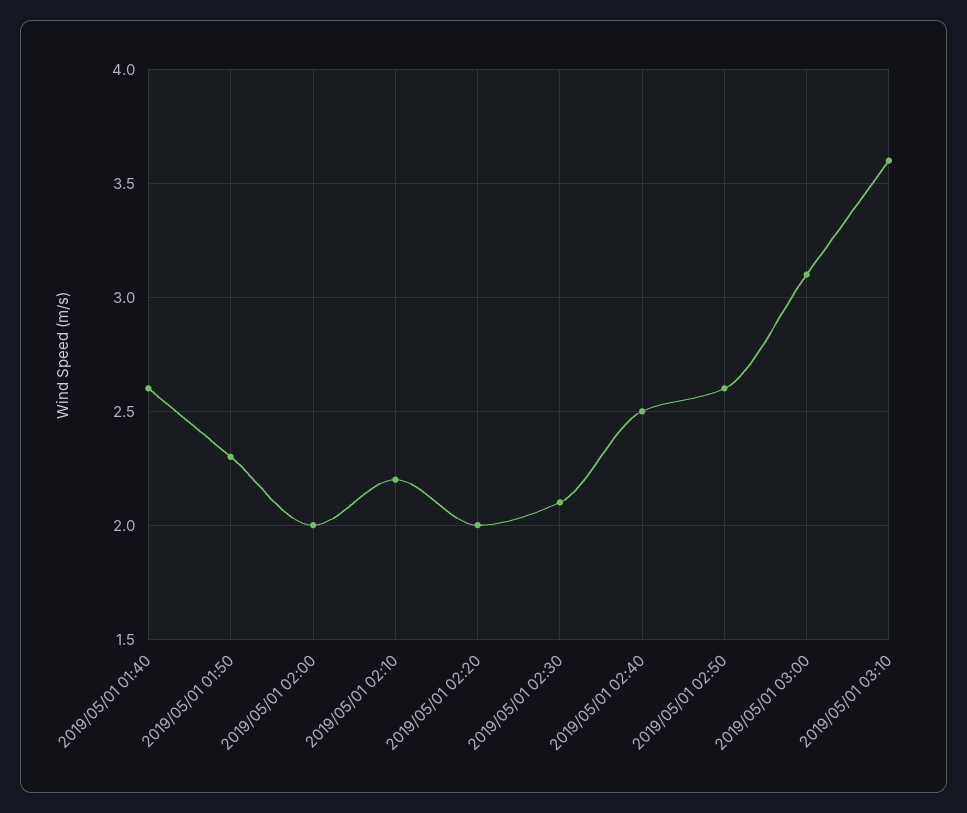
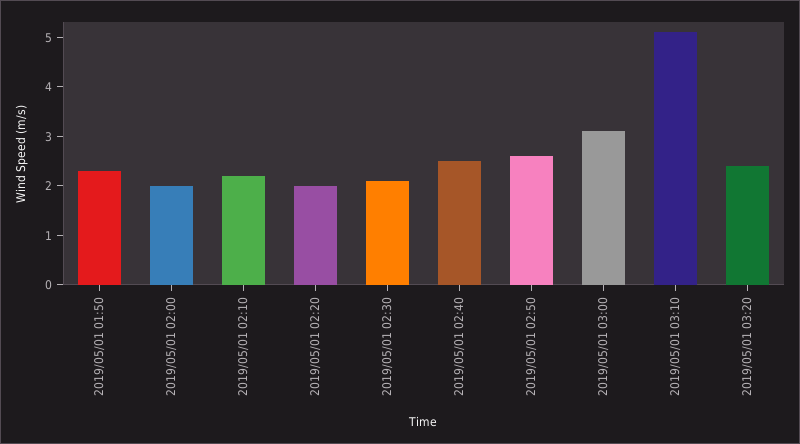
2019/05/01 01:40: 2.6 -> none
2019/05/01 03:10: 3.6 -> 5
2019/05/01 03:20: none -> 2.5

